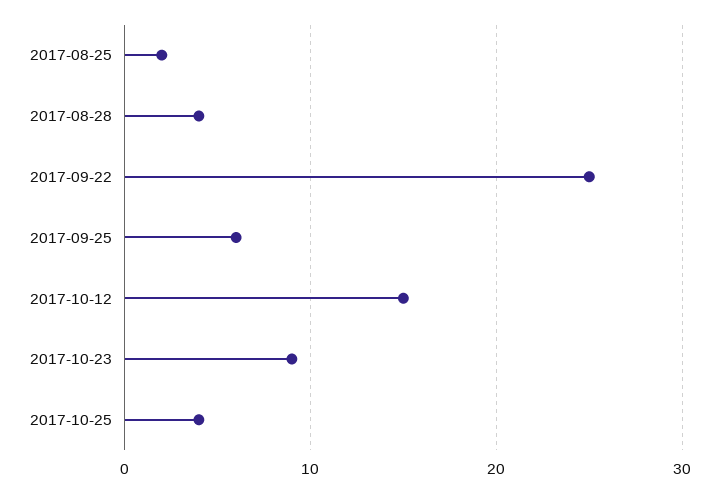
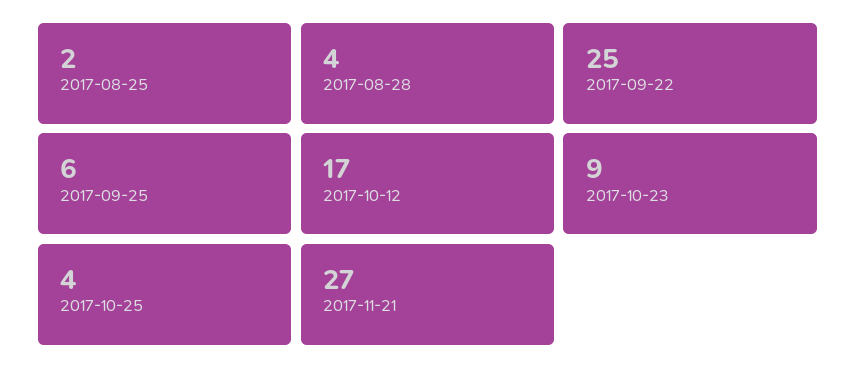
2017-10-12: 15 -> 17
2017-11-21: none -> 27

